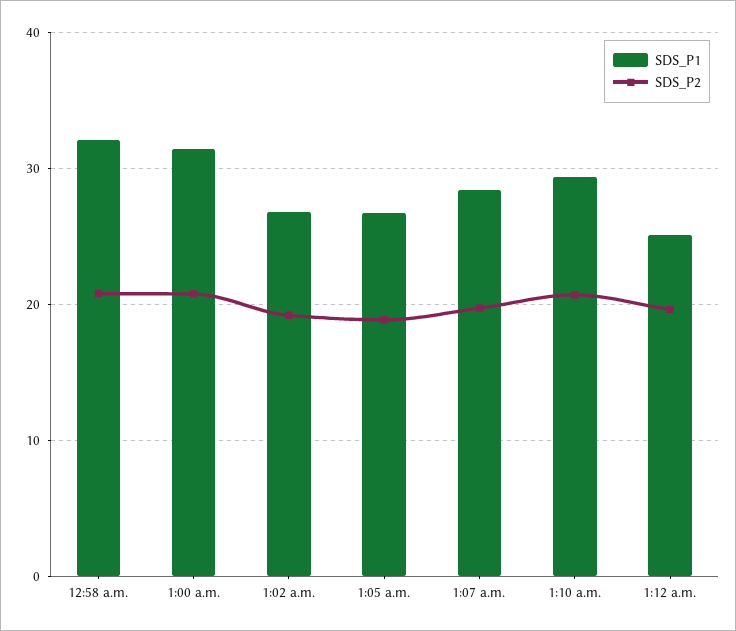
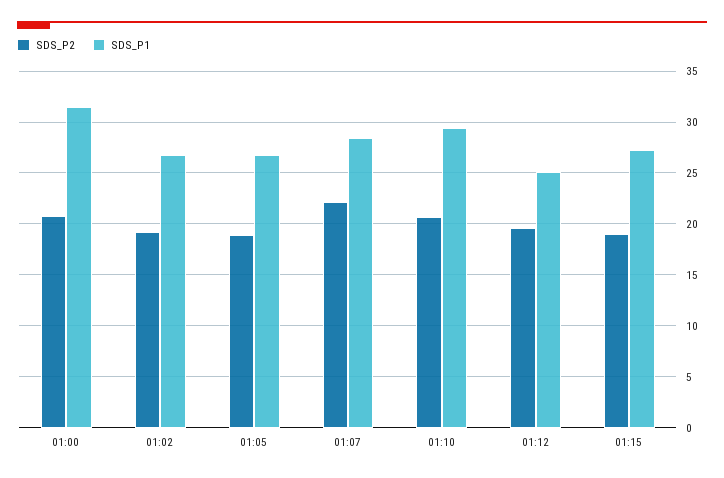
SDS_P1, 12:58 a.m.: 32 -> none
SDS_P2, 12:58 a.m.: 21 -> none
SDS_P2, 1:07 a.m.: 20 -> 22
SDS_P2, 01:15: none -> 19
SDS_P1, 01:15: none -> 27

